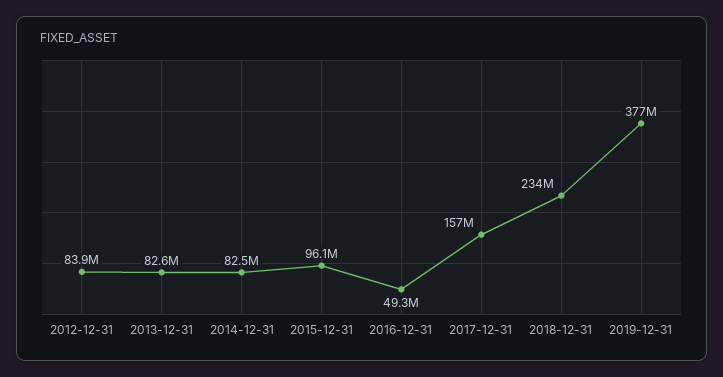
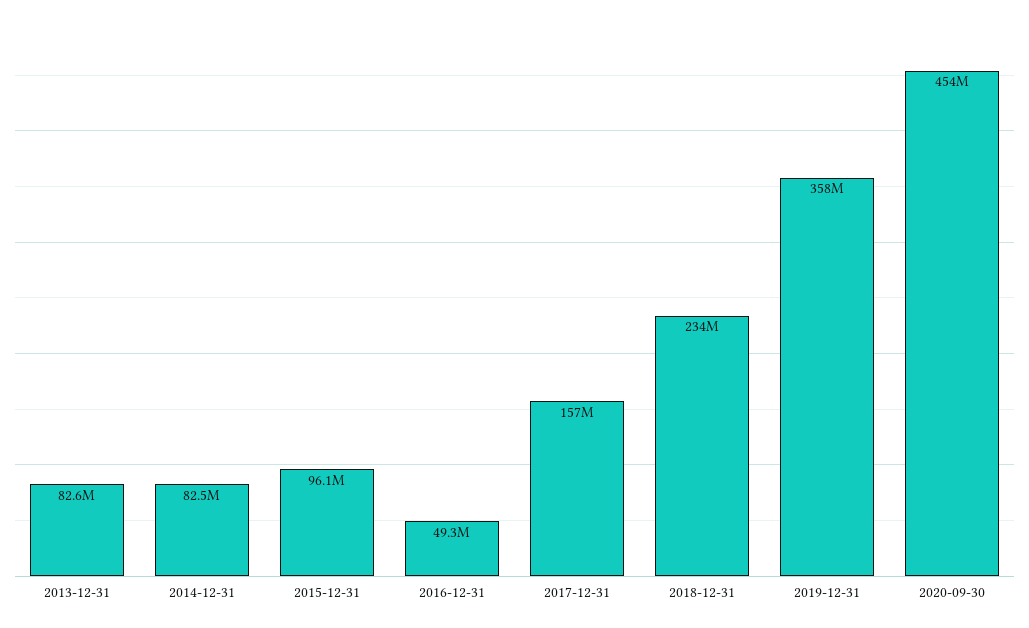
2012-12-31: 83900000 -> none
2019-12-31: 377000000 -> 358000000
2020-09-30: none -> 454000000

